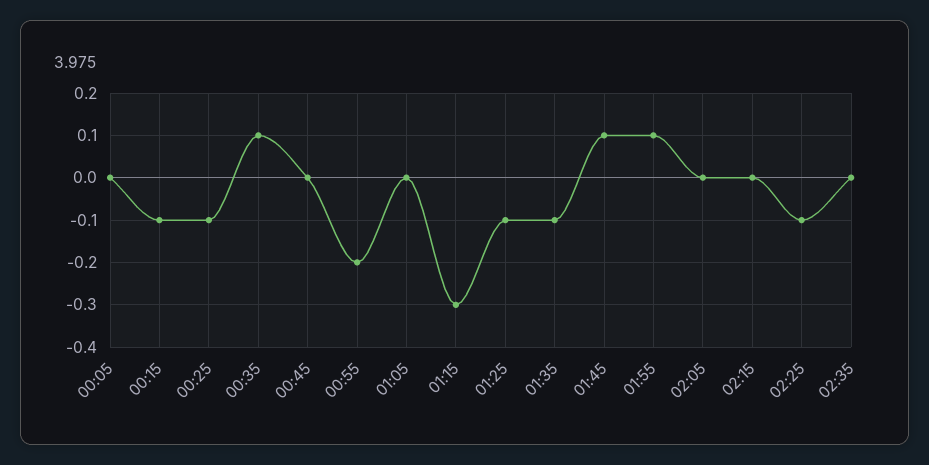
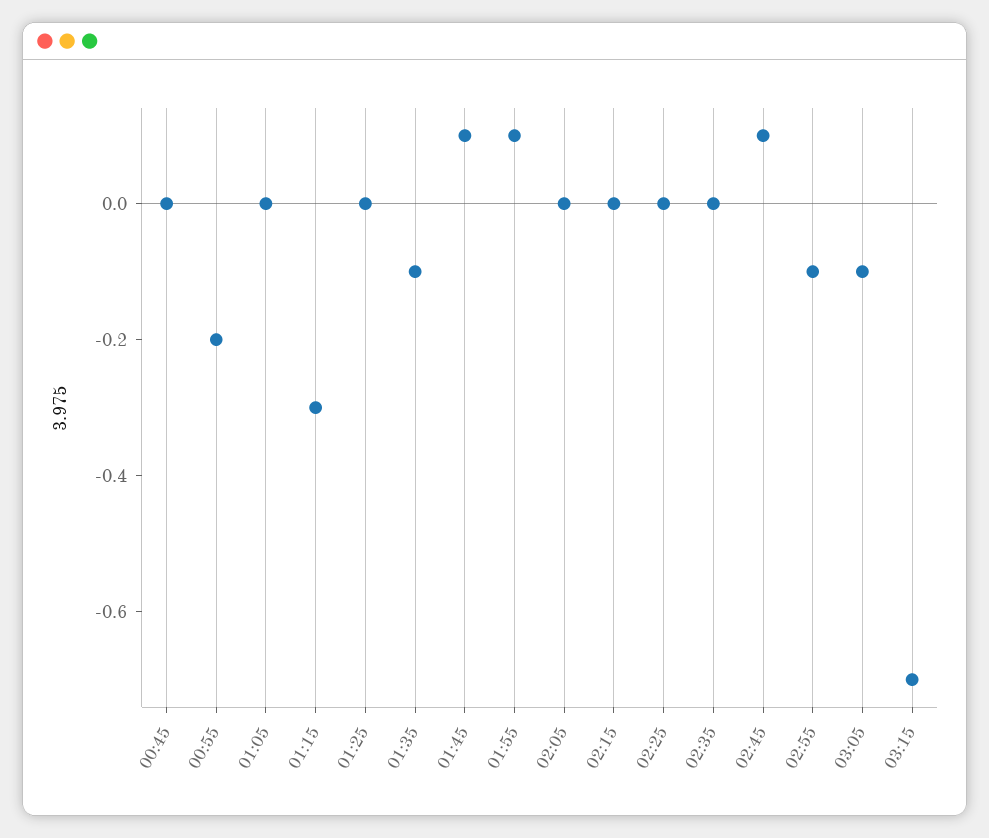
00:05: 0 -> none
00:15: -0.1 -> none
00:25: -0.1 -> none
00:35: 0.1 -> none
01:25: -0.1 -> 0
02:25: -0.1 -> 0
02:45: none -> 0.1
02:55: none -> -0.1
03:05: none -> -0.1
03:15: none -> -0.7

